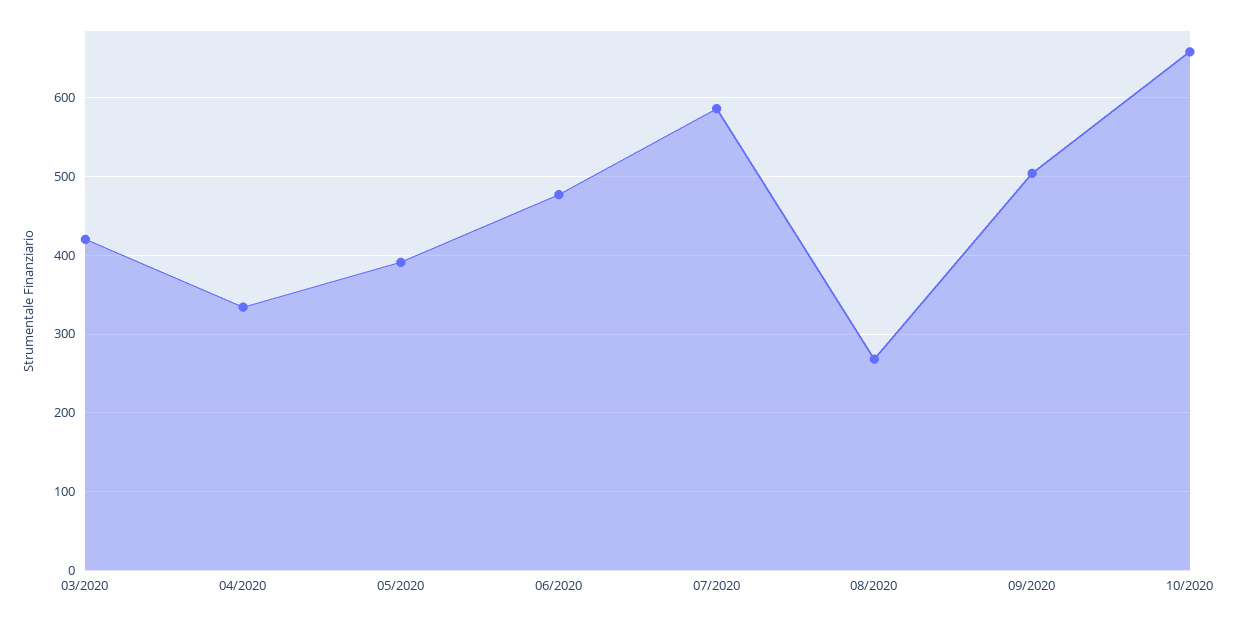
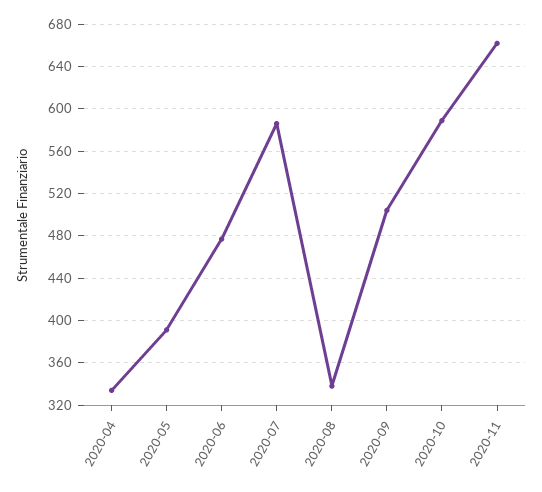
03/2020: 420 -> none
08/2020: 270 -> 340
10/2020: 660 -> 590
2020-11: none -> 660

